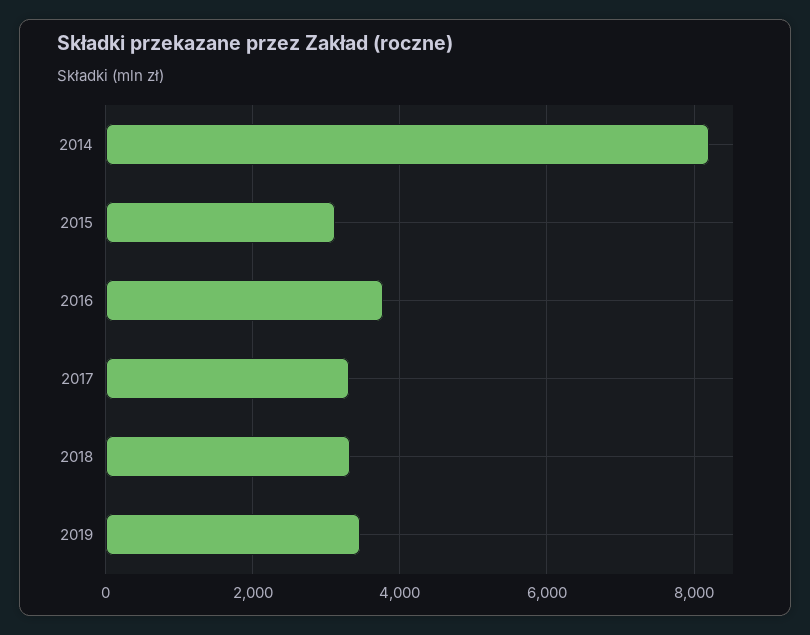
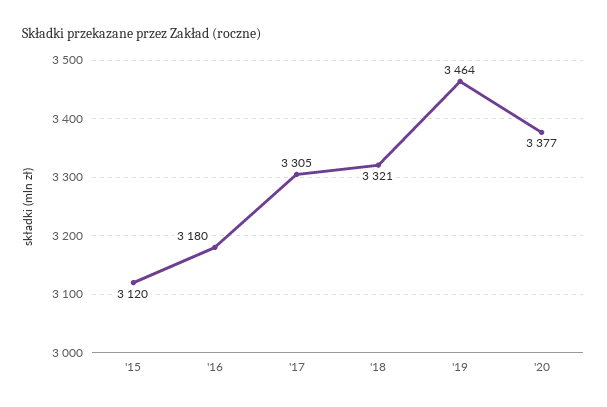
2014: 8200 -> none
2016: 3800 -> 3180
'20: none -> 3377

